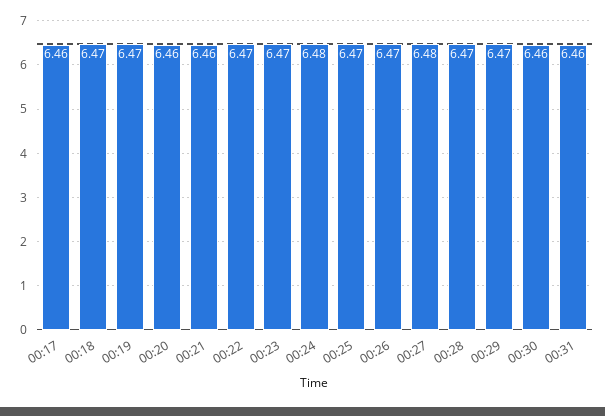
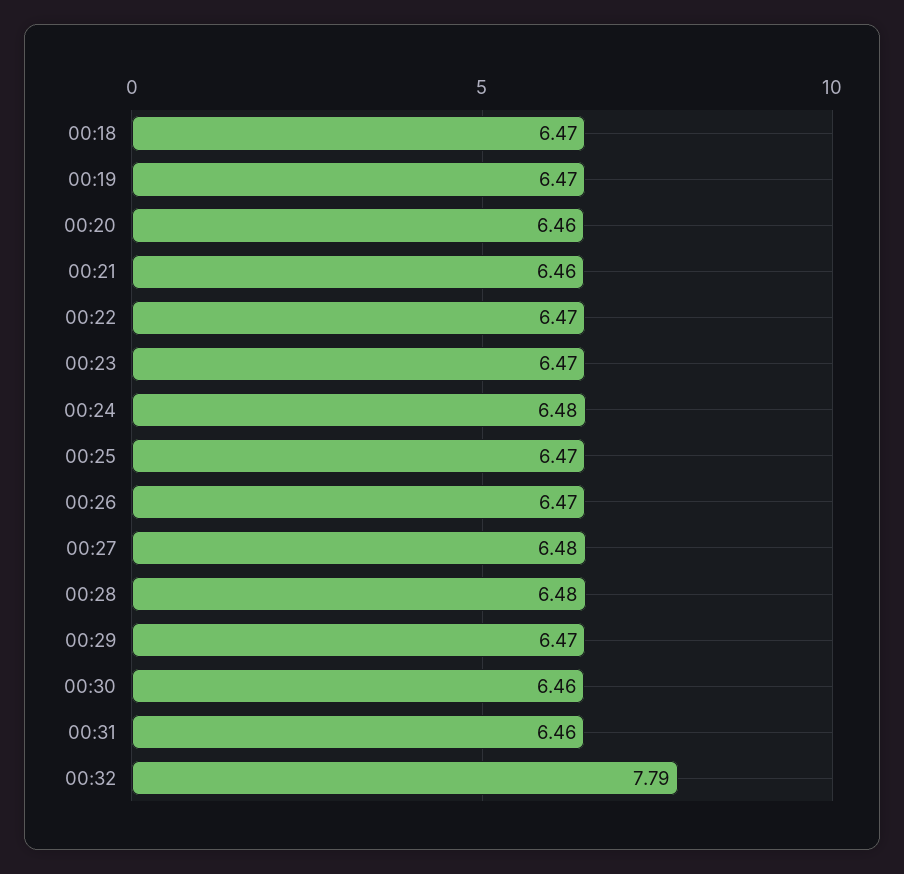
00:17: 6.46 -> none
00:28: 6.47 -> 6.48
00:32: none -> 7.79

